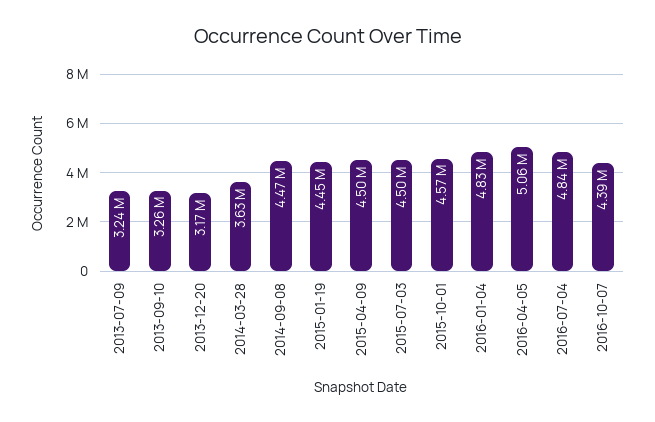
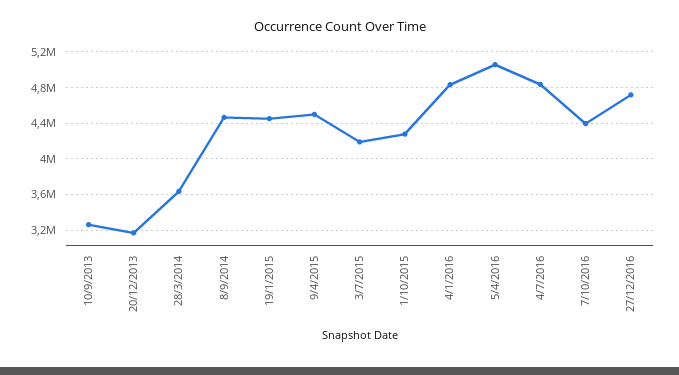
2013-07-09: 3240000 -> none
2015-07-03: 4500000 -> 4200000
2015-10-01: 4570000 -> 4300000
27/12/2016: none -> 4700000

